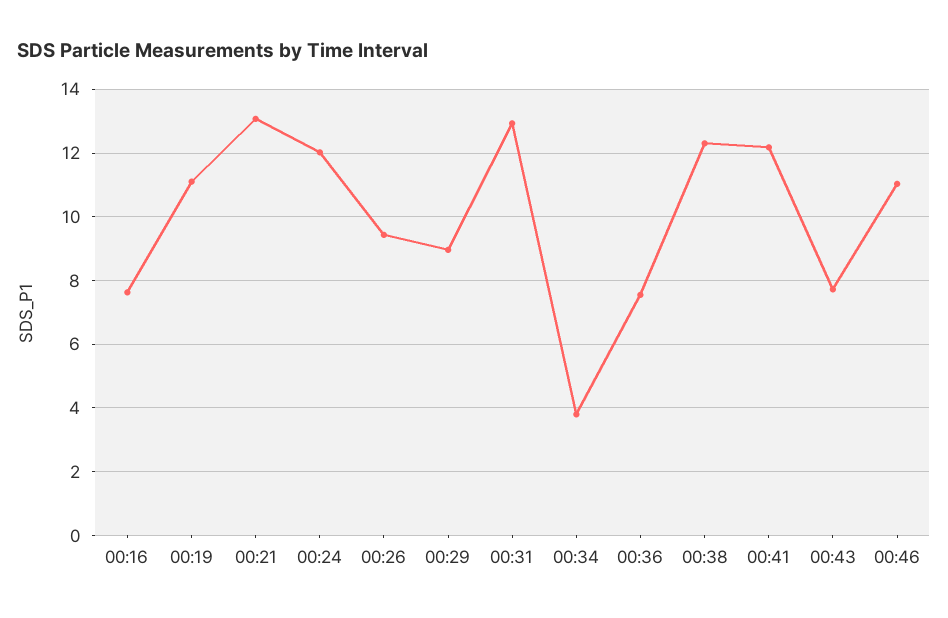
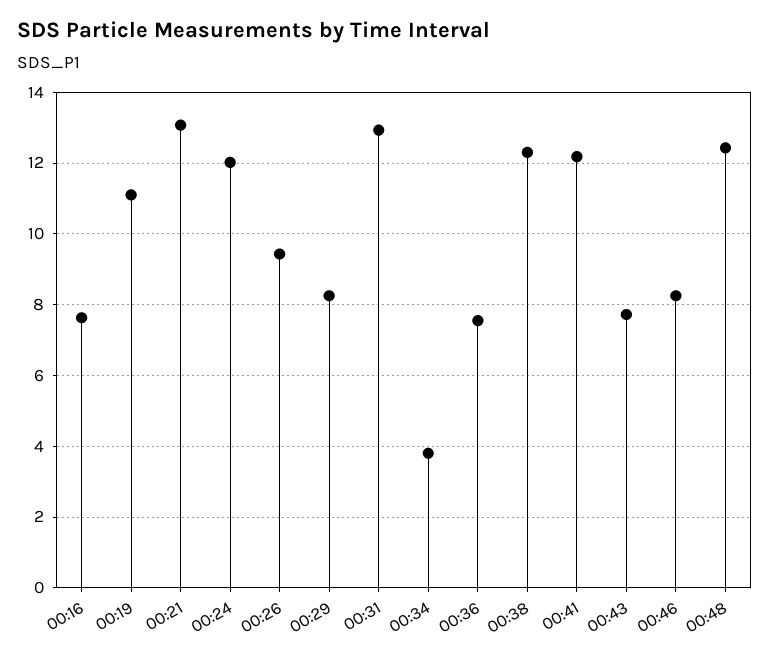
00:29: 9 -> 8.2
00:46: 11 -> 8.2
00:48: none -> 12.4

